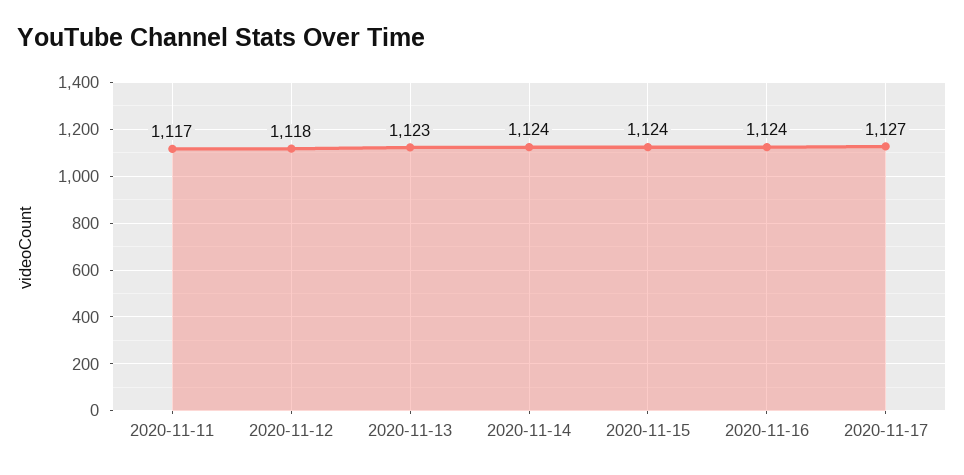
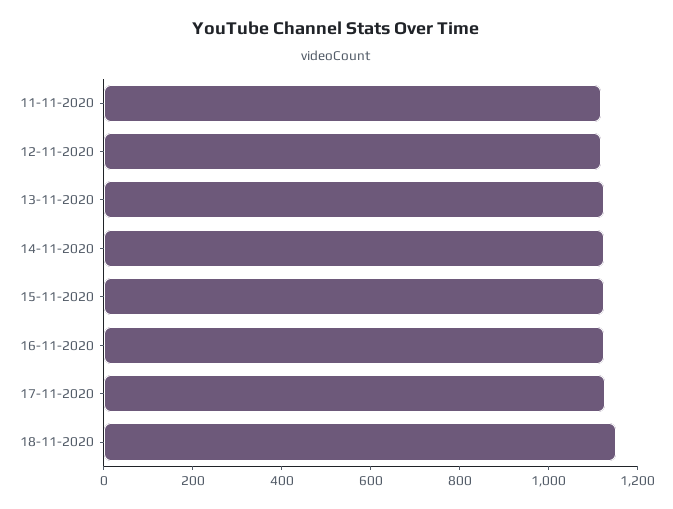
18-11-2020: none -> 1150

